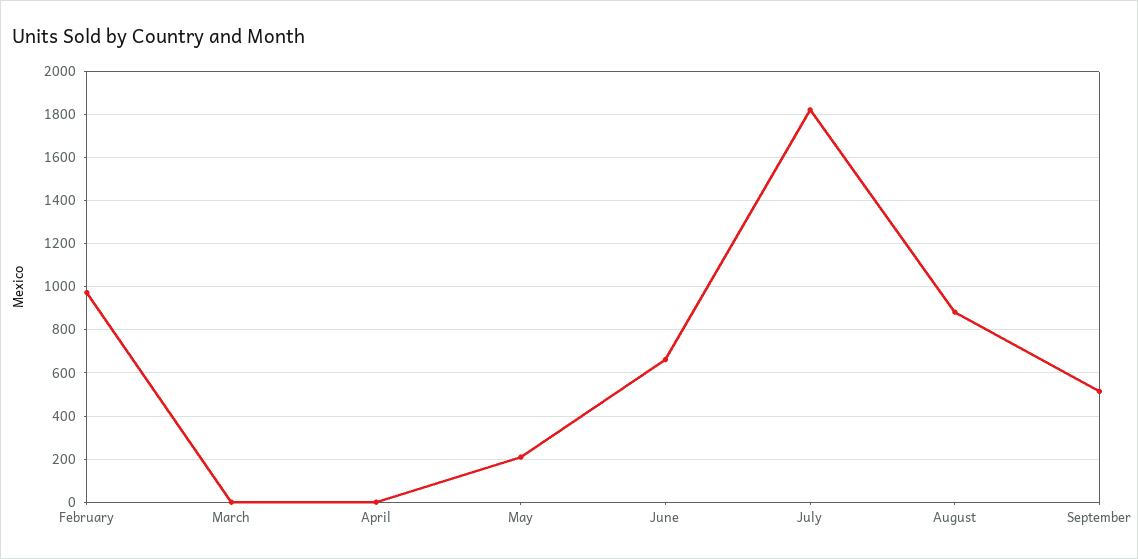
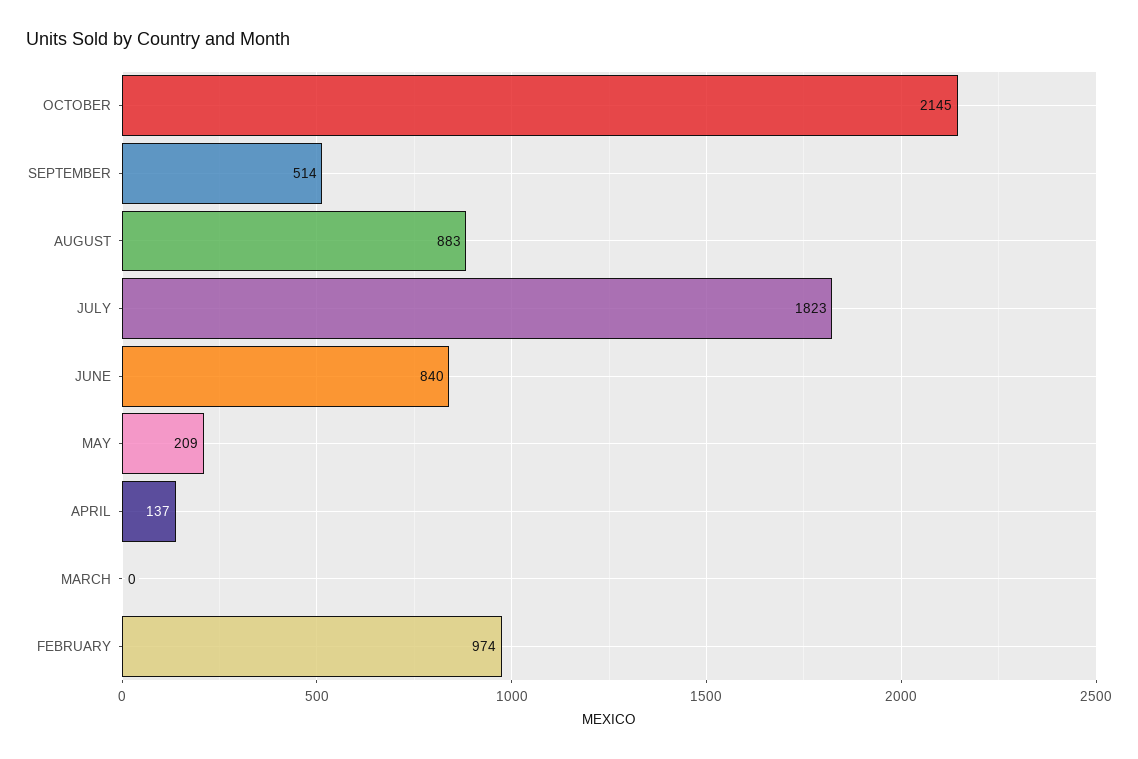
April: 0 -> 137
June: 650 -> 840
OCTOBER: none -> 2145

